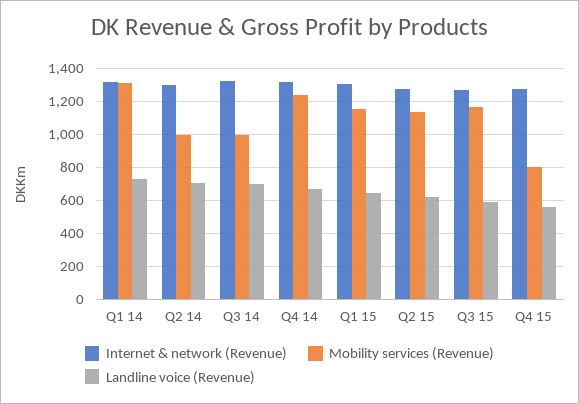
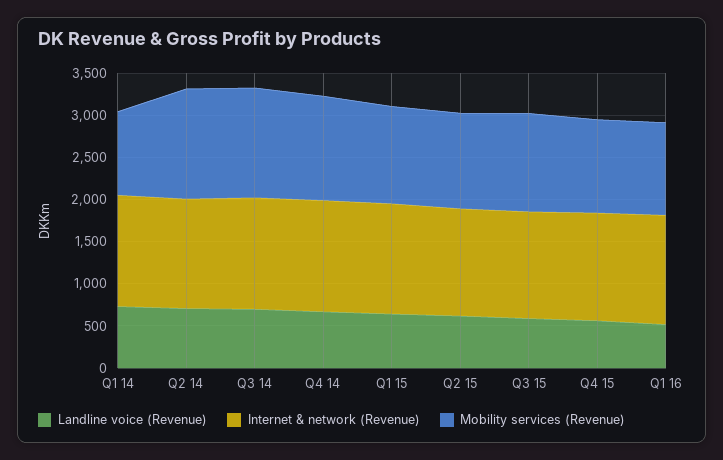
Mobility services (Revenue), Q1 14: 1300 -> 1000
Mobility services (Revenue), Q2 14: 1000 -> 1300
Mobility services (Revenue), Q3 14: 1000 -> 1300
Mobility services (Revenue), Q4 15: 800 -> 1100
Landline voice (Revenue), Q1 16: none -> 500
Internet & network (Revenue), Q1 16: none -> 1300
Mobility services (Revenue), Q1 16: none -> 1100

